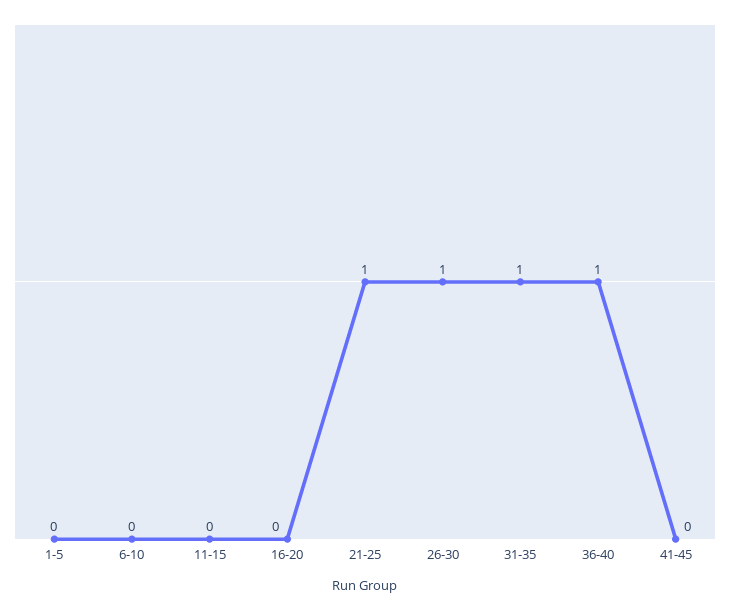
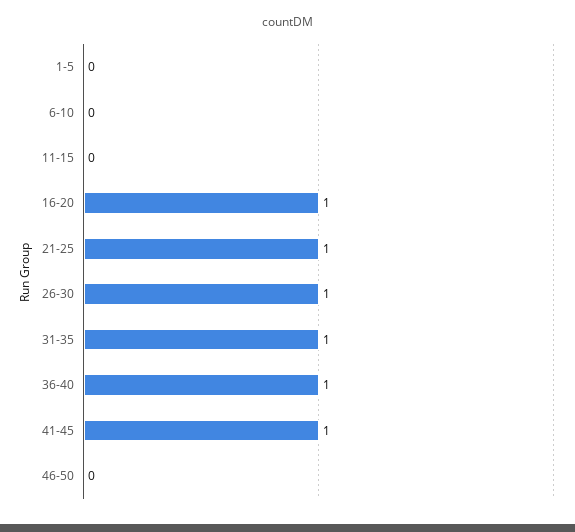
16-20: 0 -> 1
41-45: 0 -> 1
46-50: none -> 0

